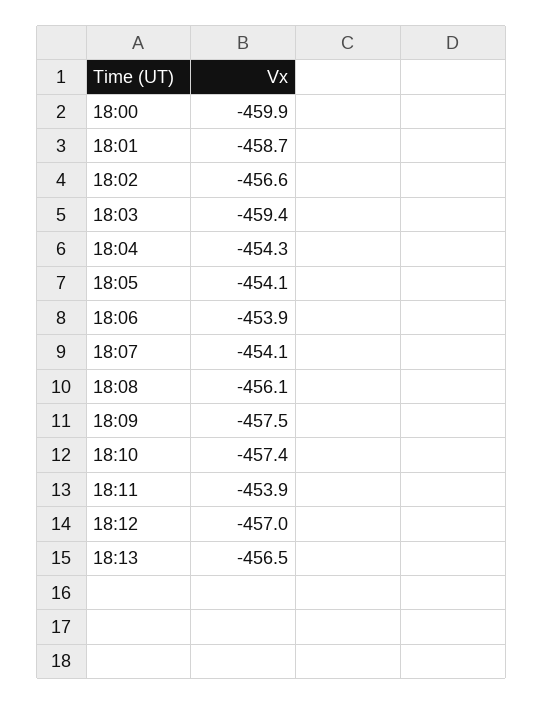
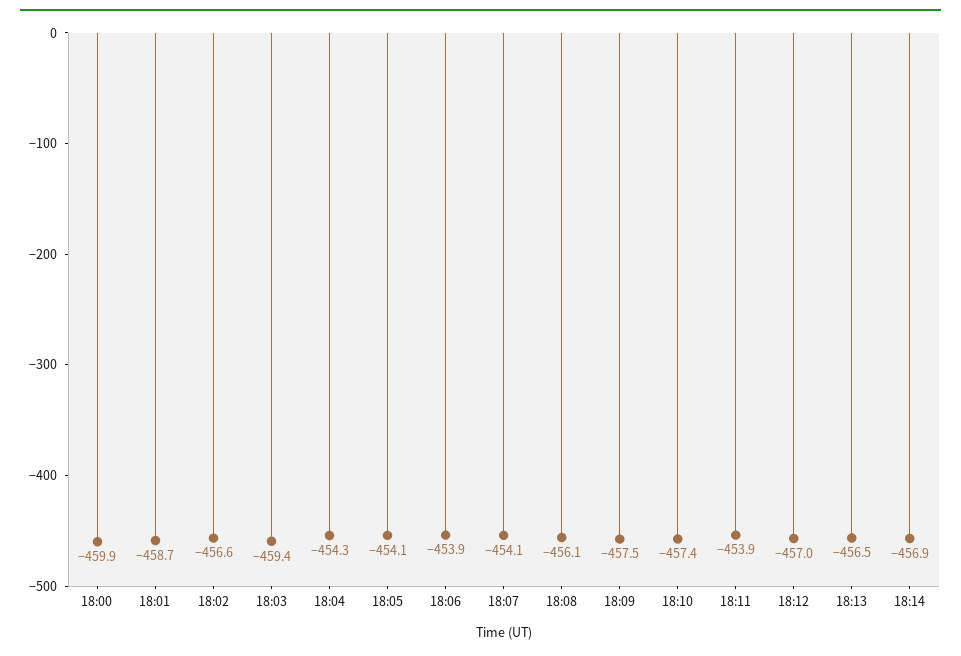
18:14: none -> -456.9

